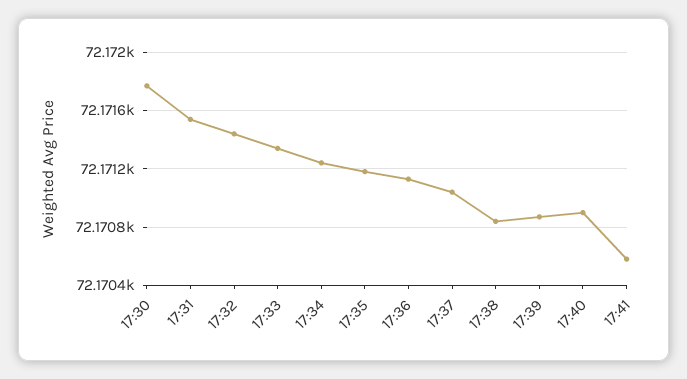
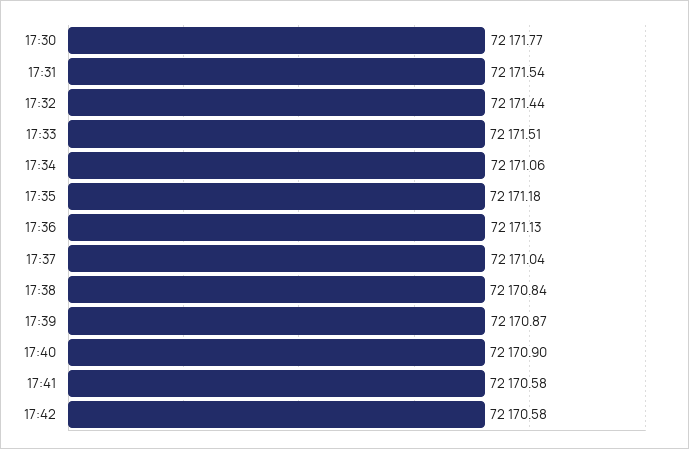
17:33: 72171.35 -> 72171.51
17:34: 72171.25 -> 72171.06
17:42: none -> 72170.58

